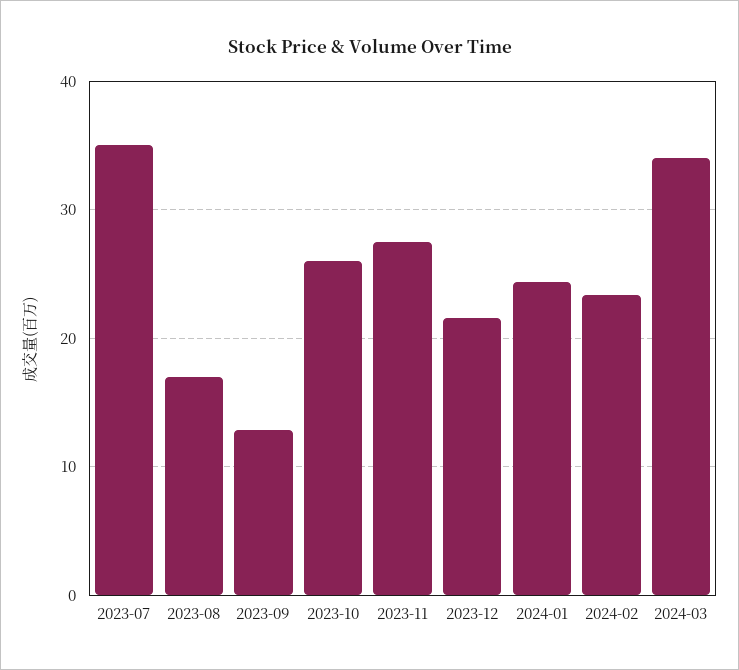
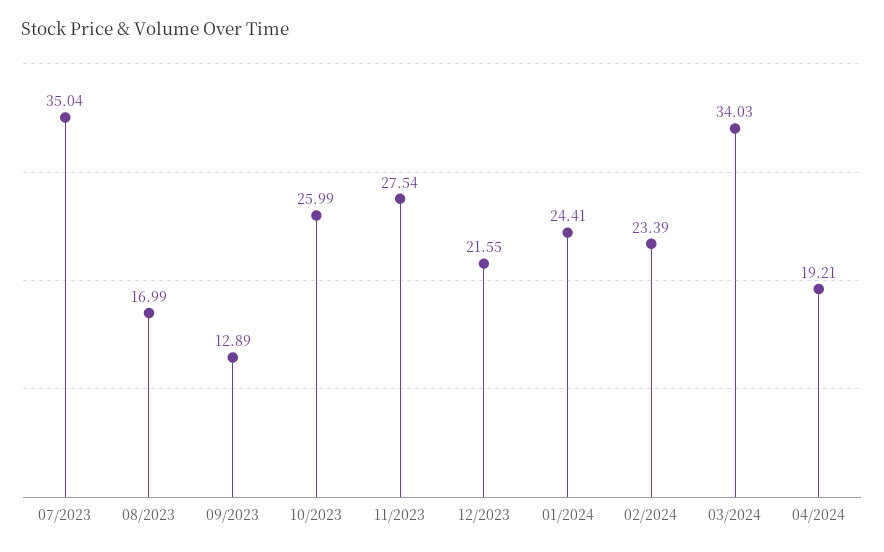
04/2024: none -> 19.21

